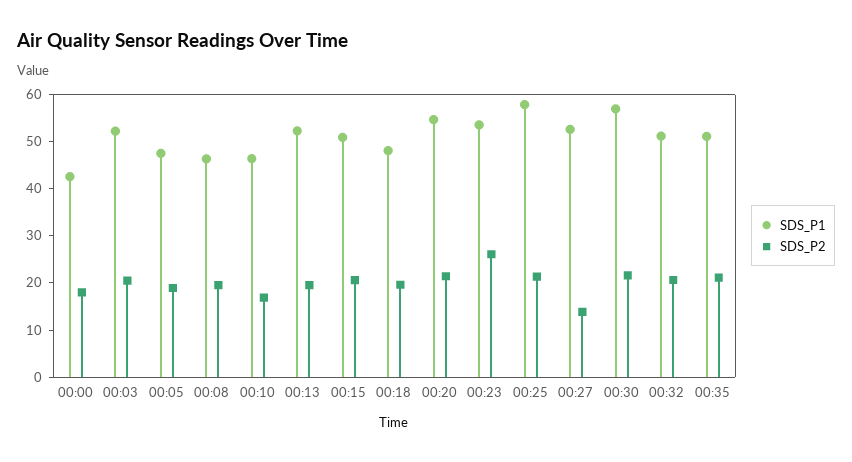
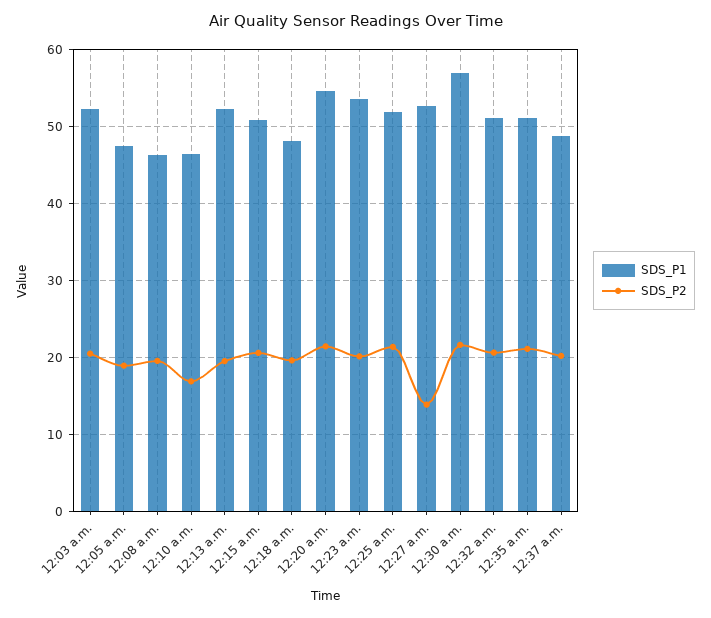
SDS_P1, 00:00: 42 -> none
SDS_P2, 00:00: 18 -> none
SDS_P2, 00:23: 26 -> 20
SDS_P1, 00:25: 58 -> 52
SDS_P1, 12:37 a.m.: none -> 49
SDS_P2, 12:37 a.m.: none -> 20

